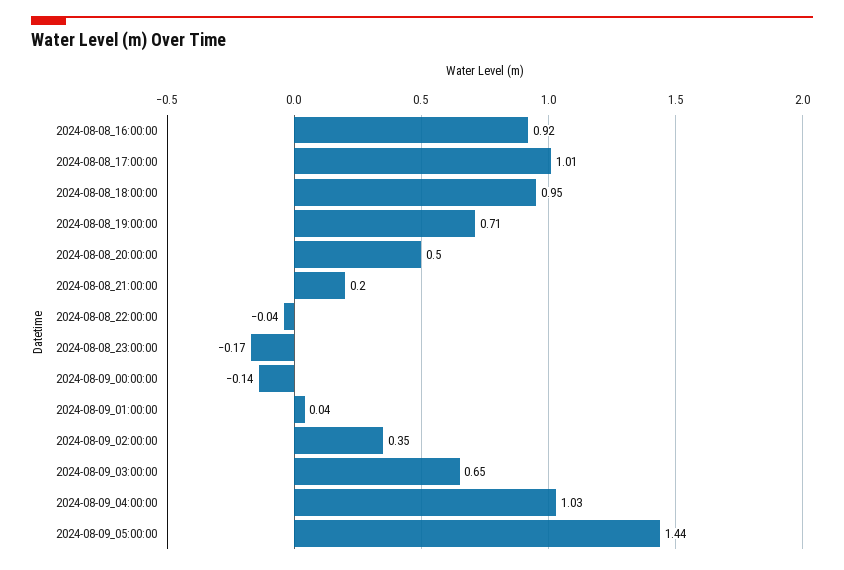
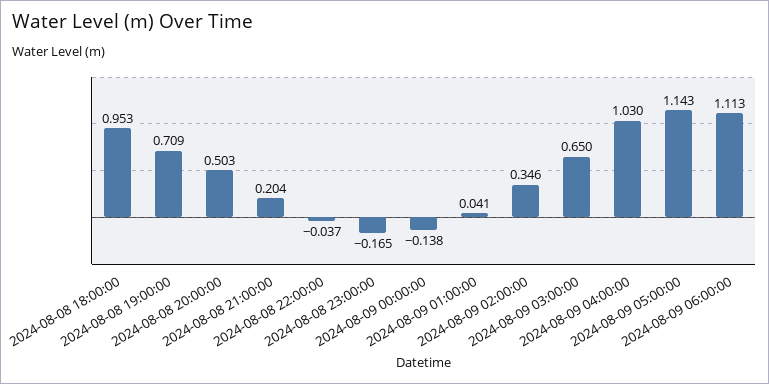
2024-08-08_16:00:00: 0.92 -> none
2024-08-08_17:00:00: 1.01 -> none
2024-08-09_05:00:00: 1.44 -> 1.143
2024-08-09 06:00:00: none -> 1.113

